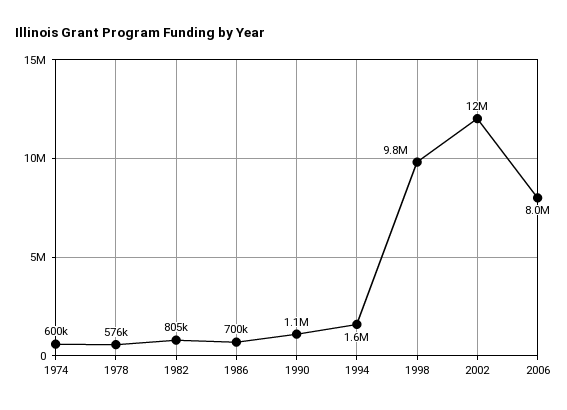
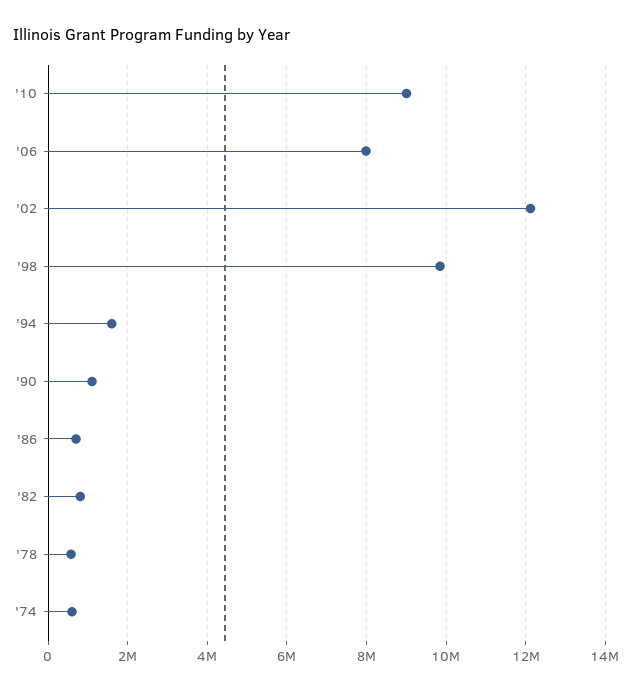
'10: none -> 9000000

